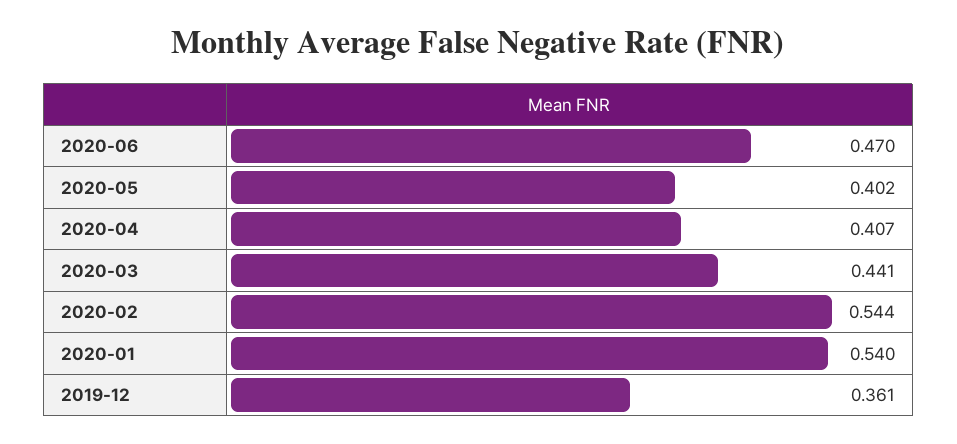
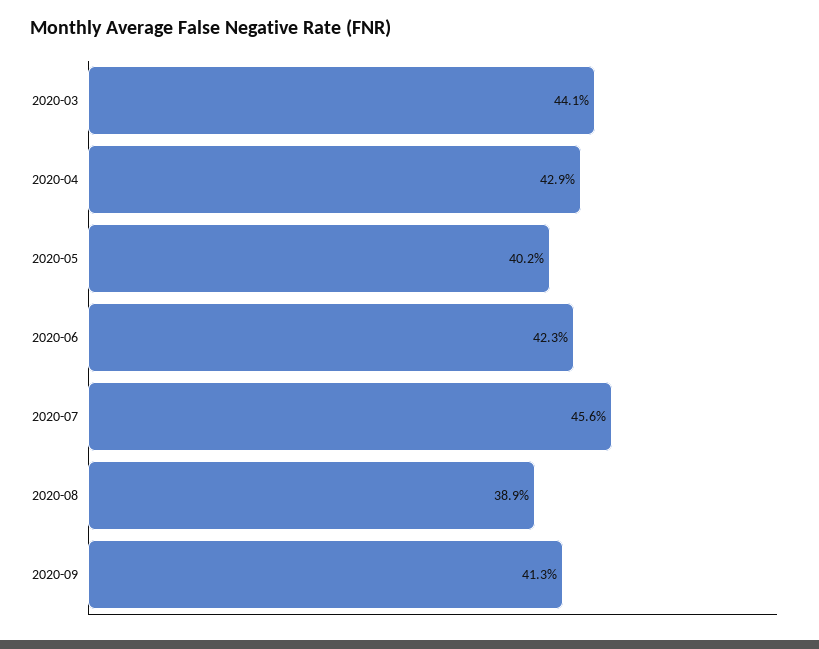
2020-06: 0.47 -> 0.423
2020-04: 0.407 -> 0.429
2020-02: 0.544 -> none
2020-01: 0.54 -> none
2019-12: 0.361 -> none
2020-07: none -> 0.456
2020-08: none -> 0.389
2020-09: none -> 0.413

